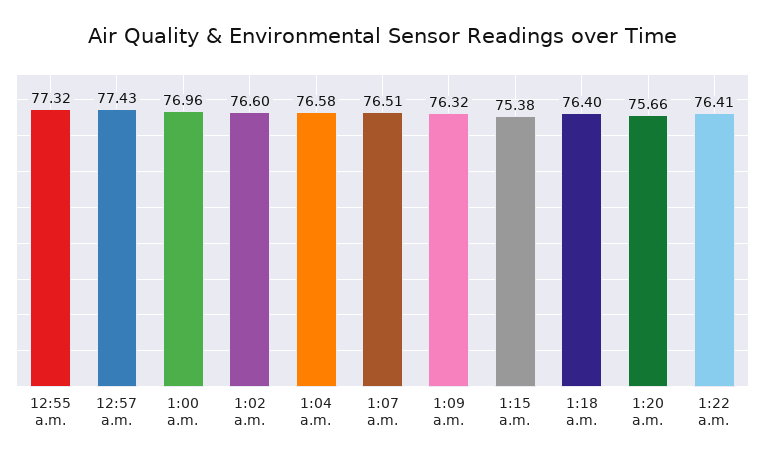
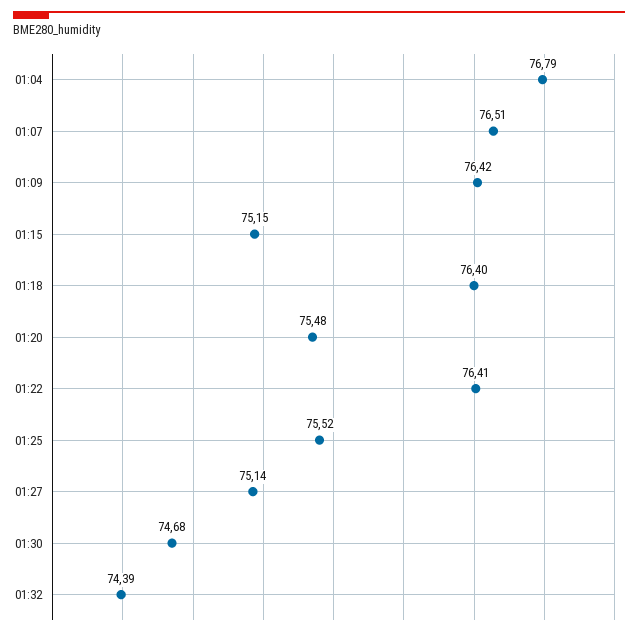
12:55 a.m.: 77.32 -> none
12:57 a.m.: 77.43 -> none
1:00 a.m.: 76.96 -> none
1:02 a.m.: 76.6 -> none
1:04 a.m.: 76.58 -> 76.79
1:09 a.m.: 76.32 -> 76.42
1:15 a.m.: 75.38 -> 75.15
1:20 a.m.: 75.66 -> 75.48
01:25: none -> 75.52
01:27: none -> 75.14
01:30: none -> 74.68
01:32: none -> 74.39

